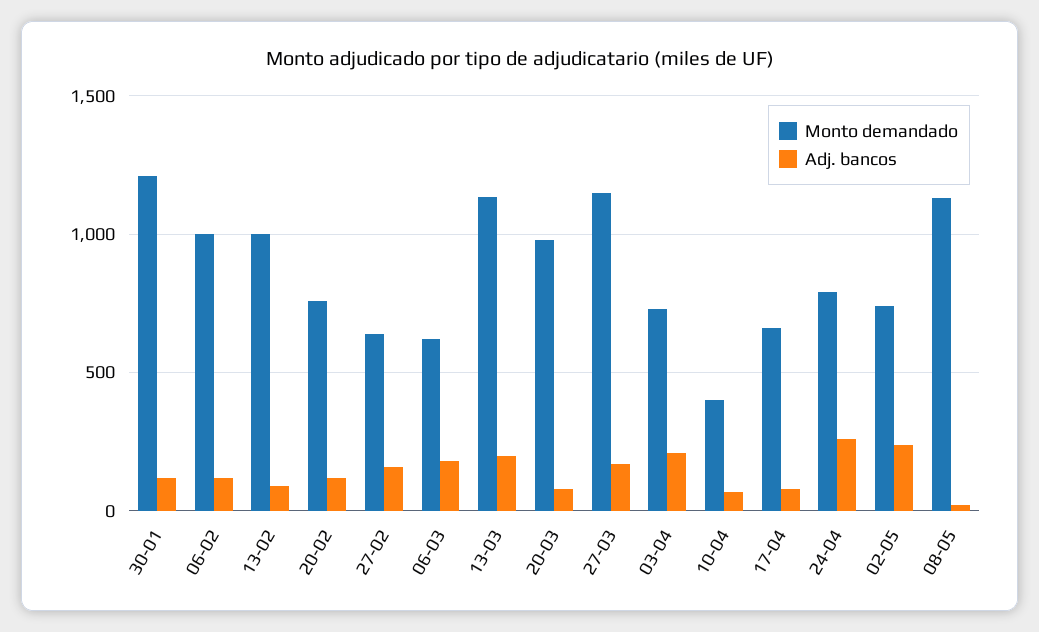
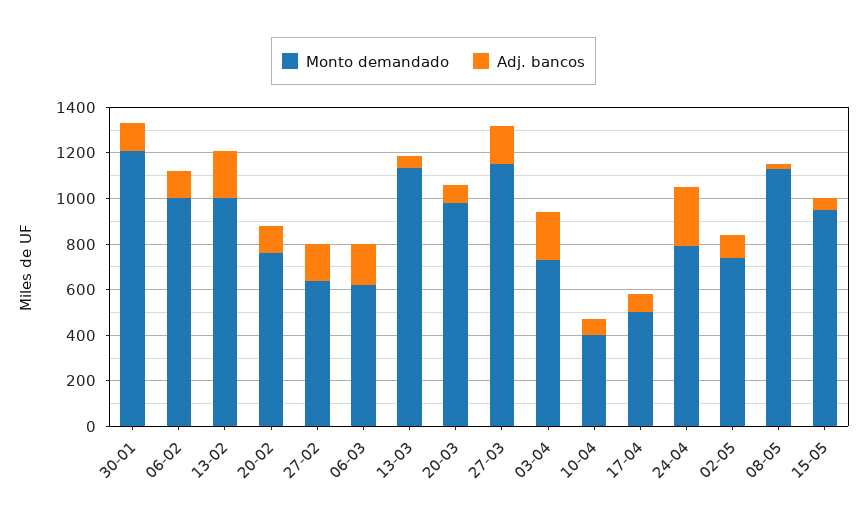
Adj. bancos, 13-02: 100 -> 200
Adj. bancos, 13-03: 200 -> 50
Monto demandado, 17-04: 650 -> 500
Adj. bancos, 02-05: 250 -> 100
Monto demandado, 15-05: none -> 950
Adj. bancos, 15-05: none -> 50

